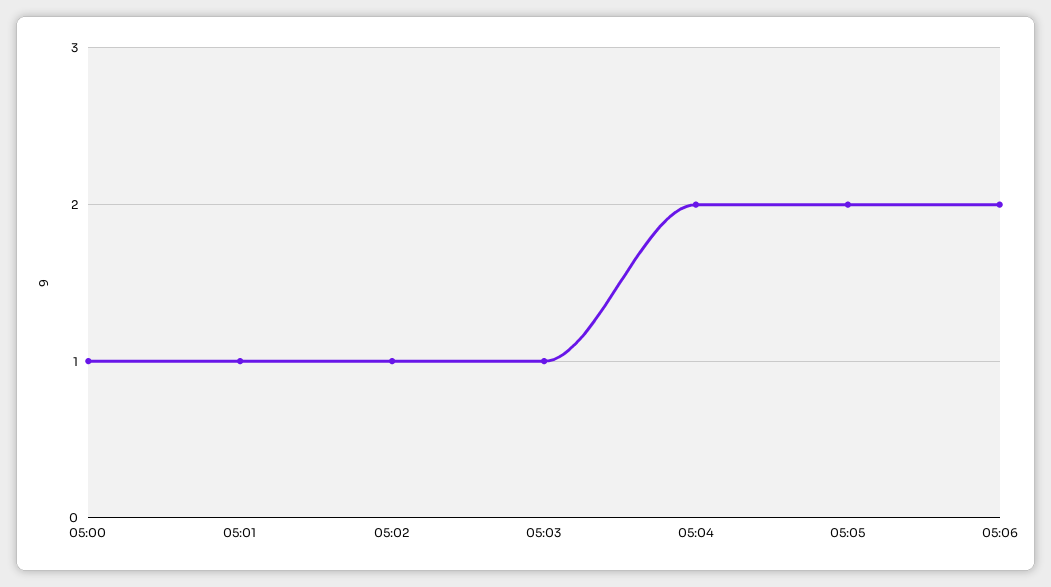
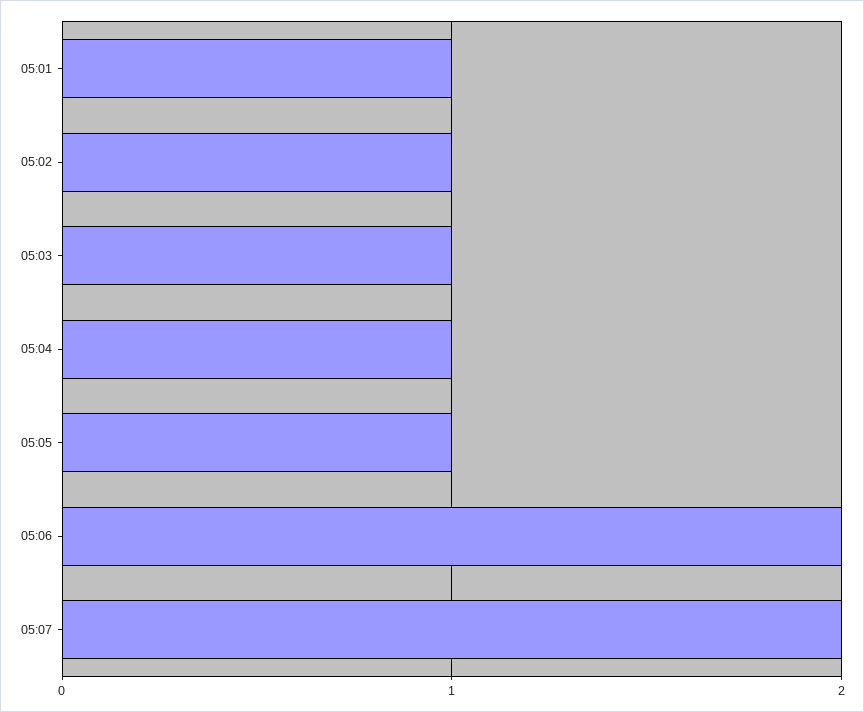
05:00: 1 -> none
05:04: 2 -> 1
05:05: 2 -> 1
05:07: none -> 2

